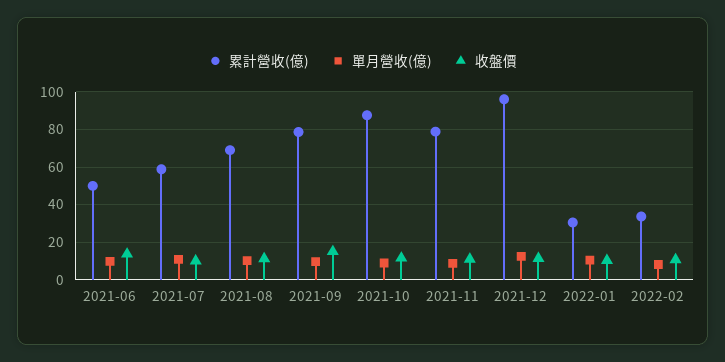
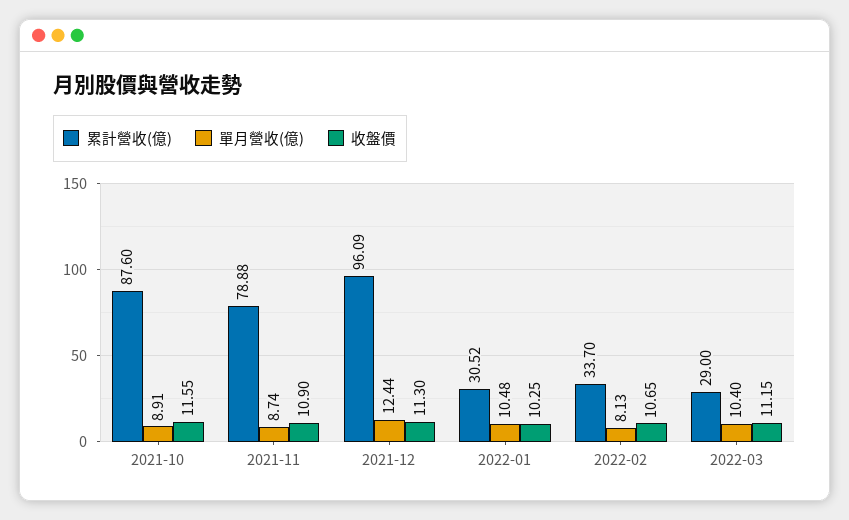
累計營收(億), 2021-06: 50 -> none
單月營收(億), 2021-06: 10 -> none
收盤價, 2021-06: 15 -> none
累計營收(億), 2021-07: 60 -> none
單月營收(億), 2021-07: 10 -> none
收盤價, 2021-07: 10 -> none
累計營收(億), 2021-08: 70 -> none
單月營收(億), 2021-08: 10 -> none
收盤價, 2021-08: 10 -> none
累計營收(億), 2021-09: 80 -> none
單月營收(億), 2021-09: 10 -> none
收盤價, 2021-09: 15 -> none
累計營收(億), 2022-03: none -> 29
單月營收(億), 2022-03: none -> 10.4
收盤價, 2022-03: none -> 11.15

